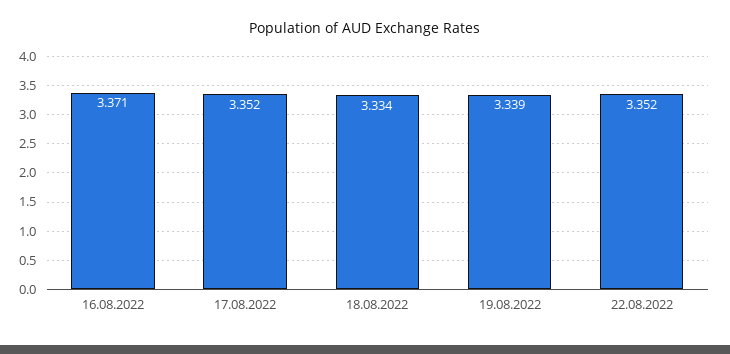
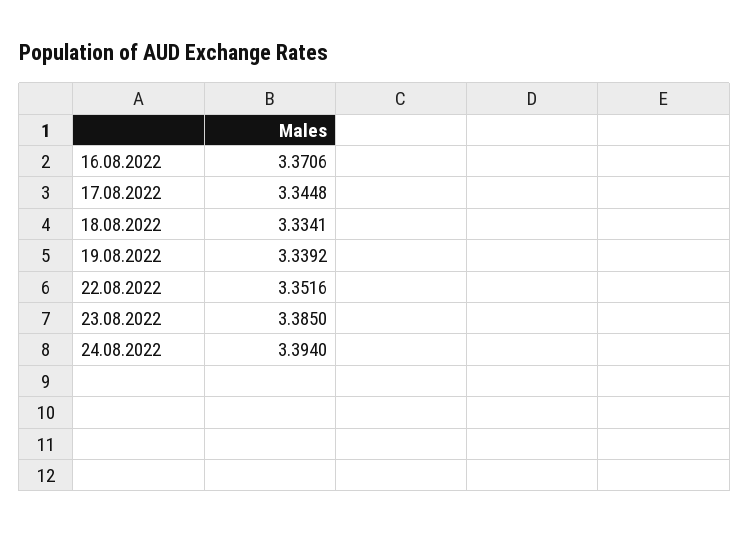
17.08.2022: 3.352 -> 3.3448
23.08.2022: none -> 3.385
24.08.2022: none -> 3.394

